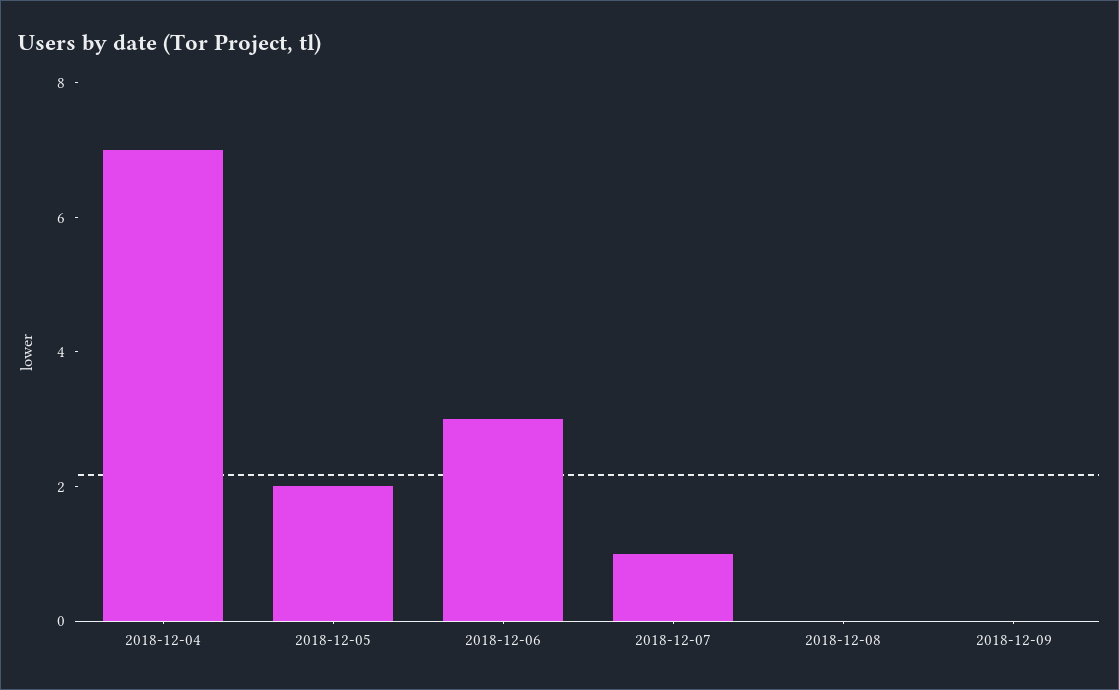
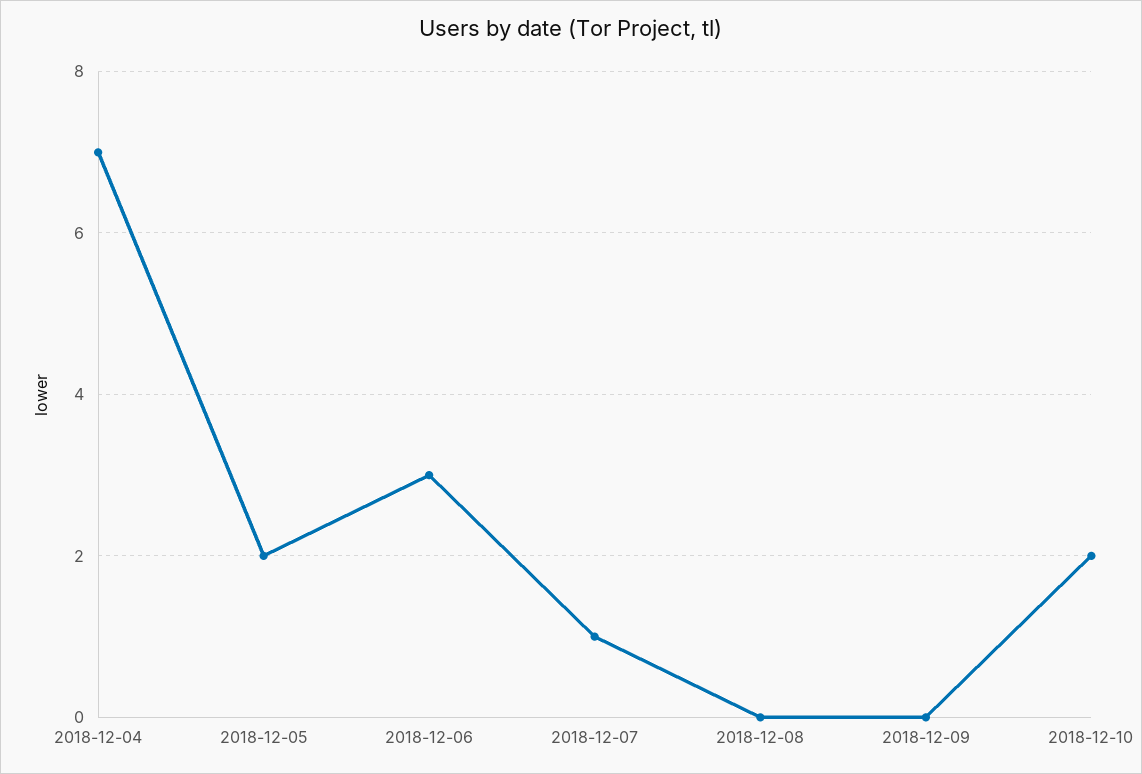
2018-12-10: none -> 2

